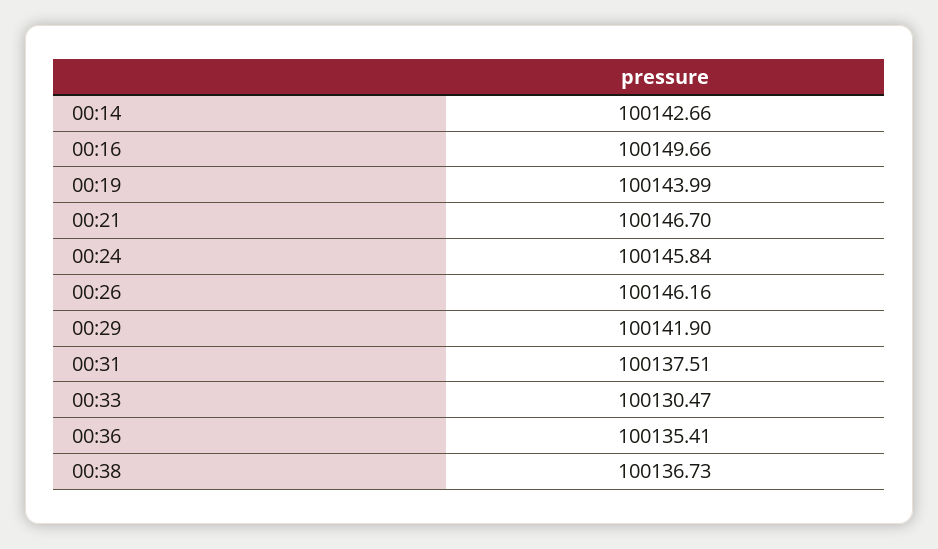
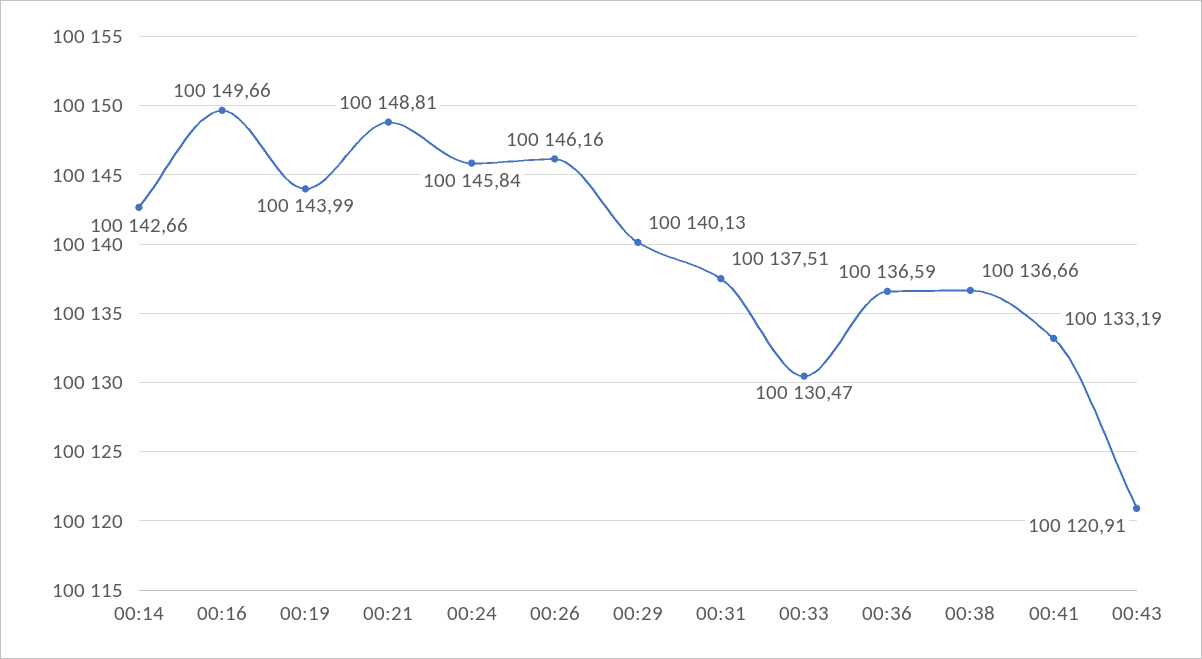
00:21: 100146.7 -> 100148.81
00:29: 100141.9 -> 100140.13
00:36: 100135.41 -> 100136.59
00:38: 100136.73 -> 100136.66
00:41: none -> 100133.19
00:43: none -> 100120.91

